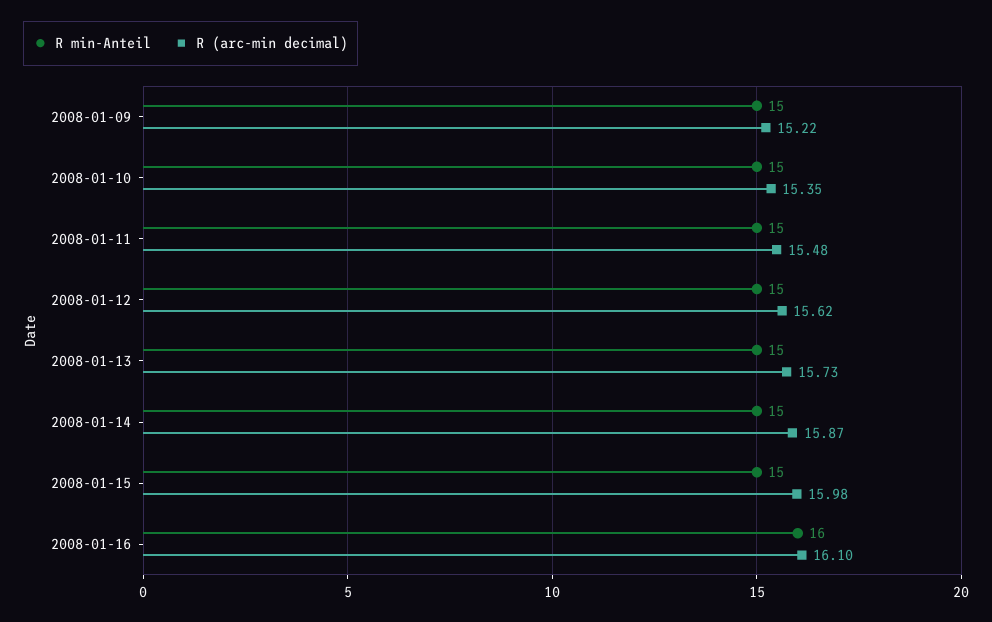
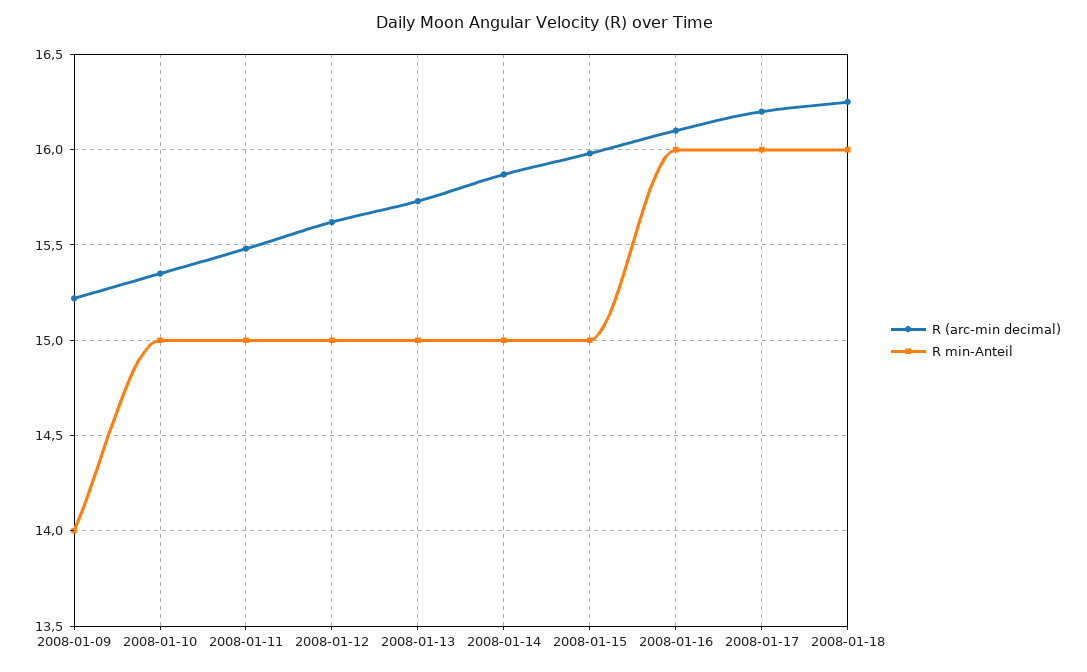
R min-Anteil, 2008-01-09: 15 -> 14
R (arc-min decimal), 2008-01-17: none -> 16.2
R min-Anteil, 2008-01-17: none -> 16
R (arc-min decimal), 2008-01-18: none -> 16.25
R min-Anteil, 2008-01-18: none -> 16

